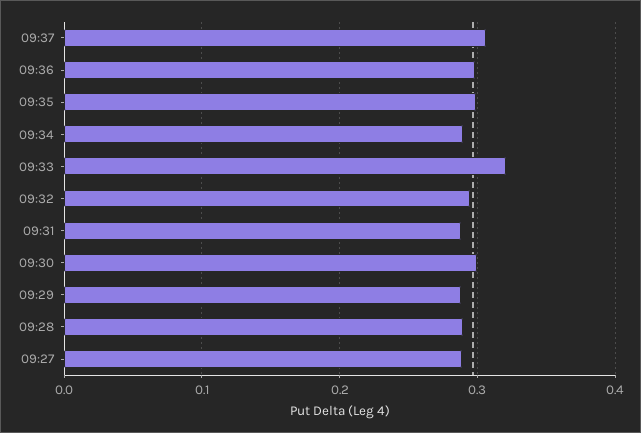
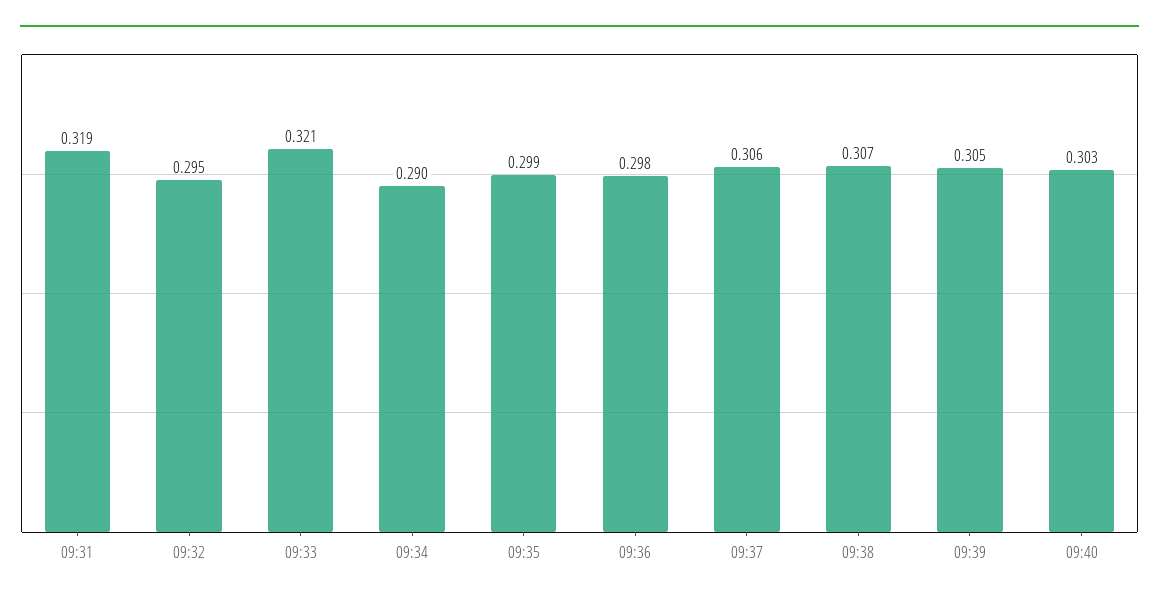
09:31: 0.29 -> 0.319
09:30: 0.3 -> none
09:29: 0.29 -> none
09:28: 0.29 -> none
09:27: 0.29 -> none
09:38: none -> 0.307
09:39: none -> 0.305
09:40: none -> 0.303

